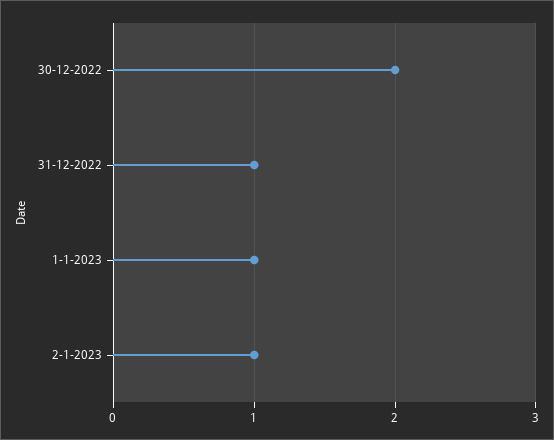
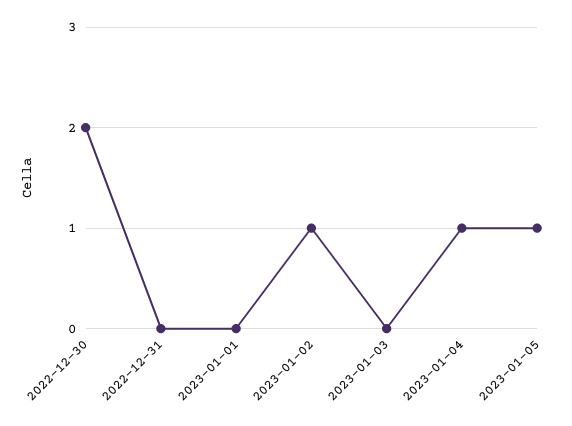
31-12-2022: 1 -> 0
1-1-2023: 1 -> 0
2023-01-03: none -> 0
2023-01-04: none -> 1
2023-01-05: none -> 1

